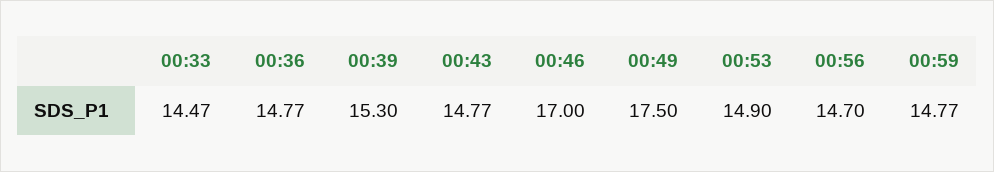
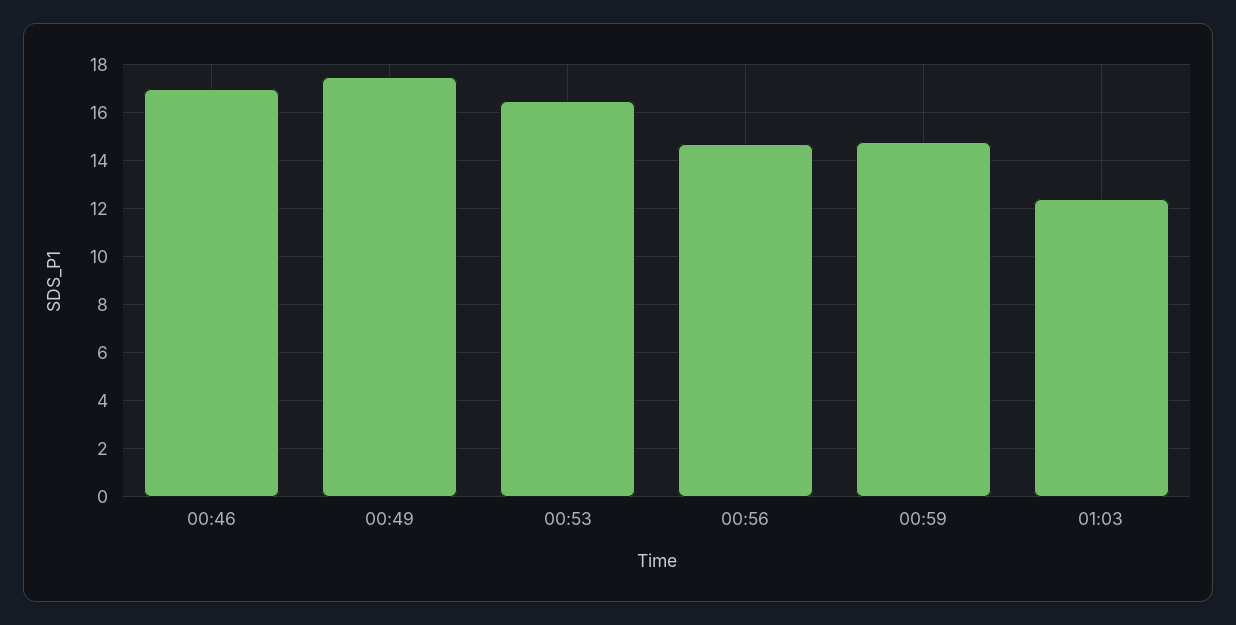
00:33: 14.47 -> none
00:36: 14.77 -> none
00:39: 15.3 -> none
00:43: 14.77 -> none
00:53: 14.9 -> 16.5
01:03: none -> 12.5

